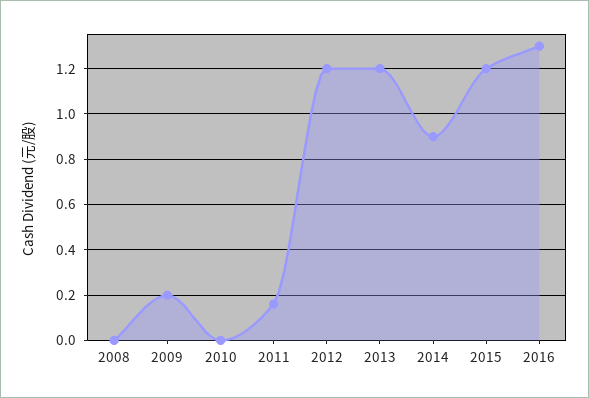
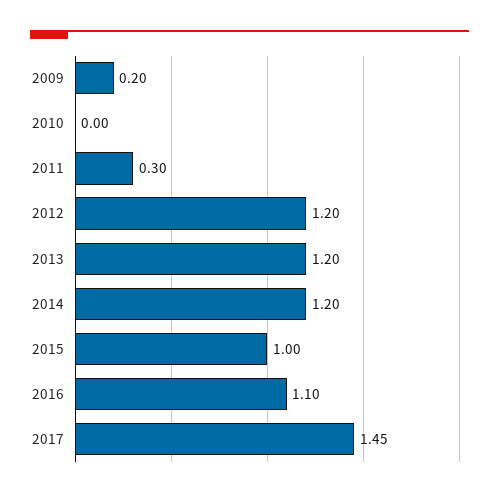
2008: 0 -> none
2011: 0.15 -> 0.3
2014: 0.9 -> 1.2
2015: 1.2 -> 1
2016: 1.3 -> 1.1
2017: none -> 1.45

